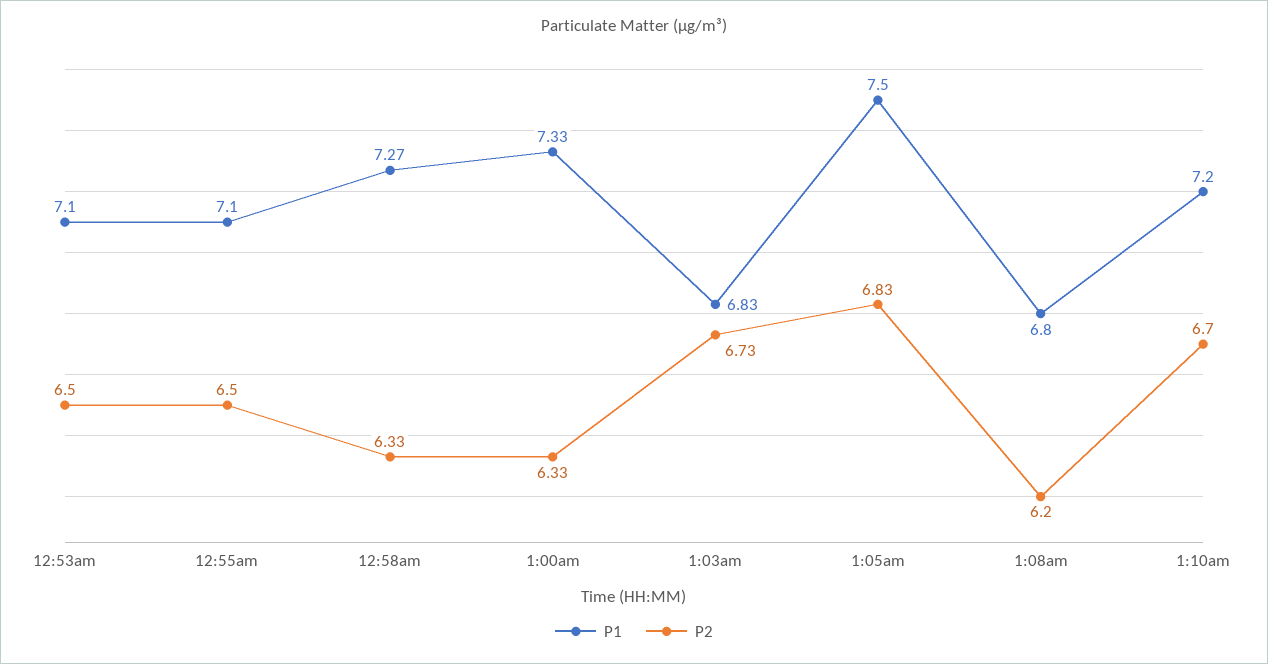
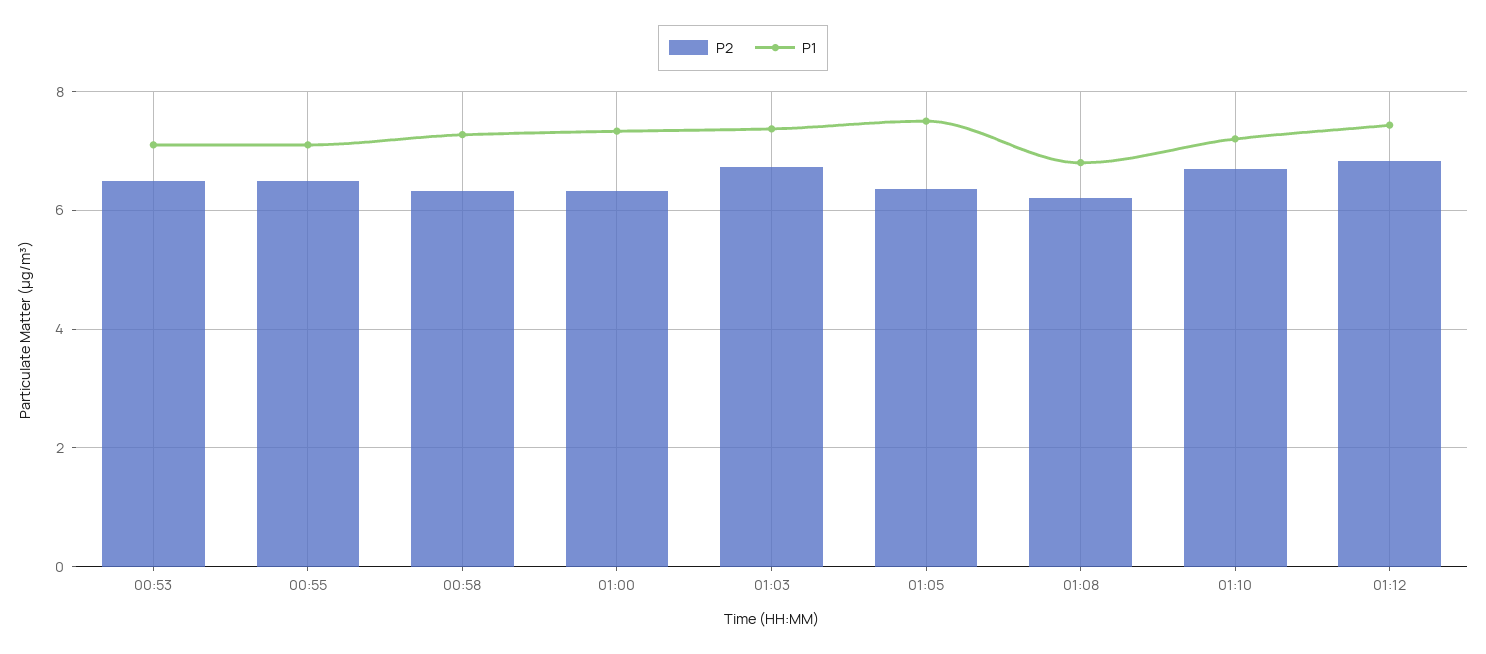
P1, 1:03am: 6.83 -> 7.4
P2, 1:05am: 6.83 -> 6.4
P2, 01:12: none -> 6.8
P1, 01:12: none -> 7.4

